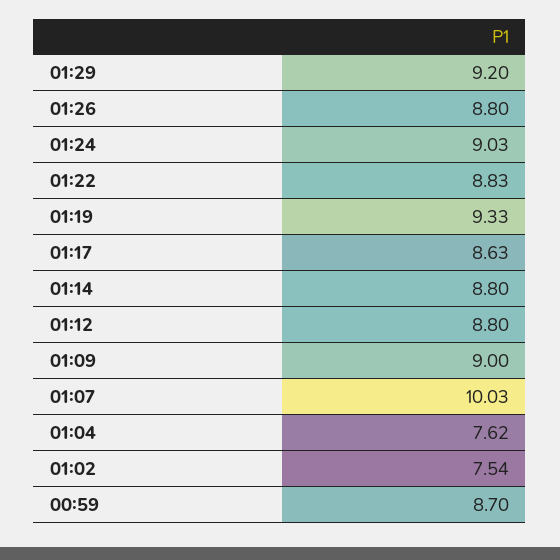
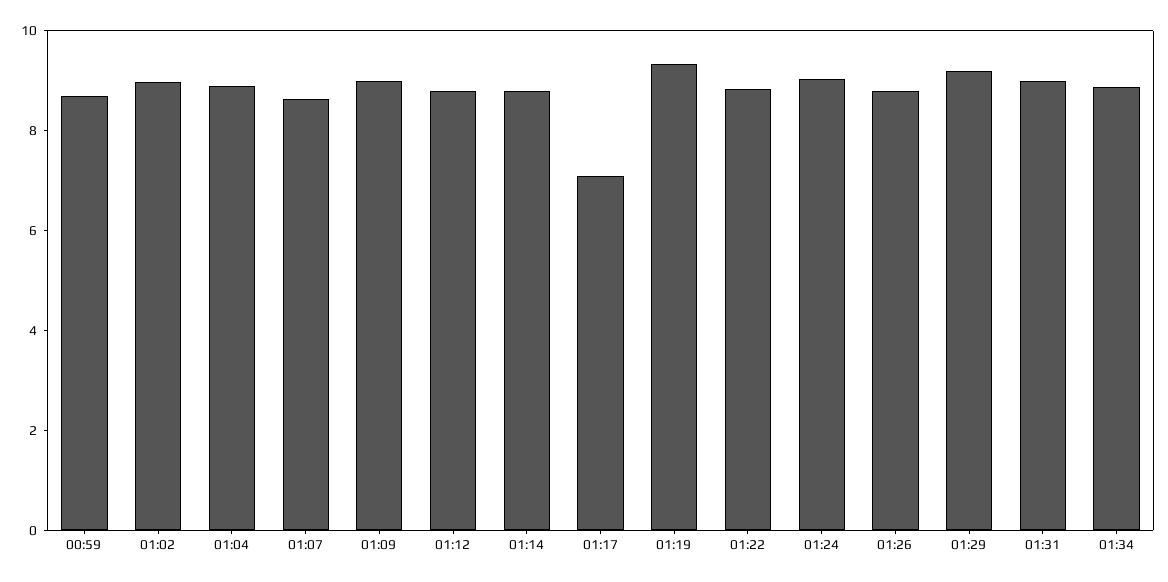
01:17: 8.63 -> 7
01:07: 10.03 -> 8.5
01:04: 7.62 -> 9
01:02: 7.54 -> 9
01:31: none -> 9
01:34: none -> 9

